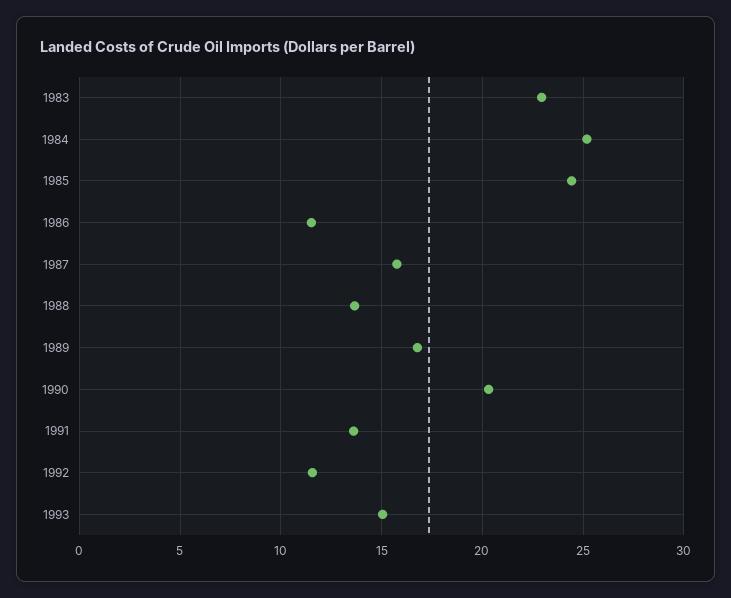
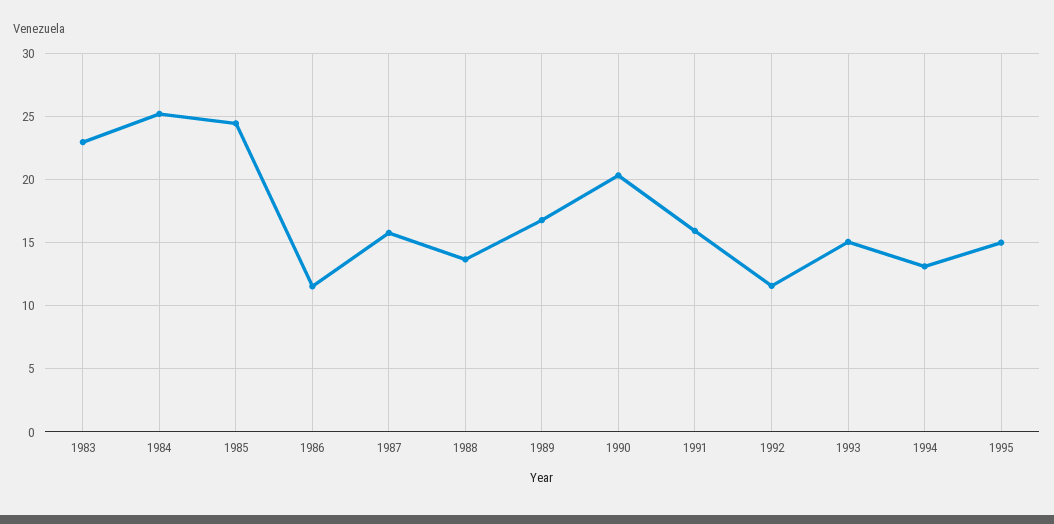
1991: 13.5 -> 16
1994: none -> 13
1995: none -> 15

